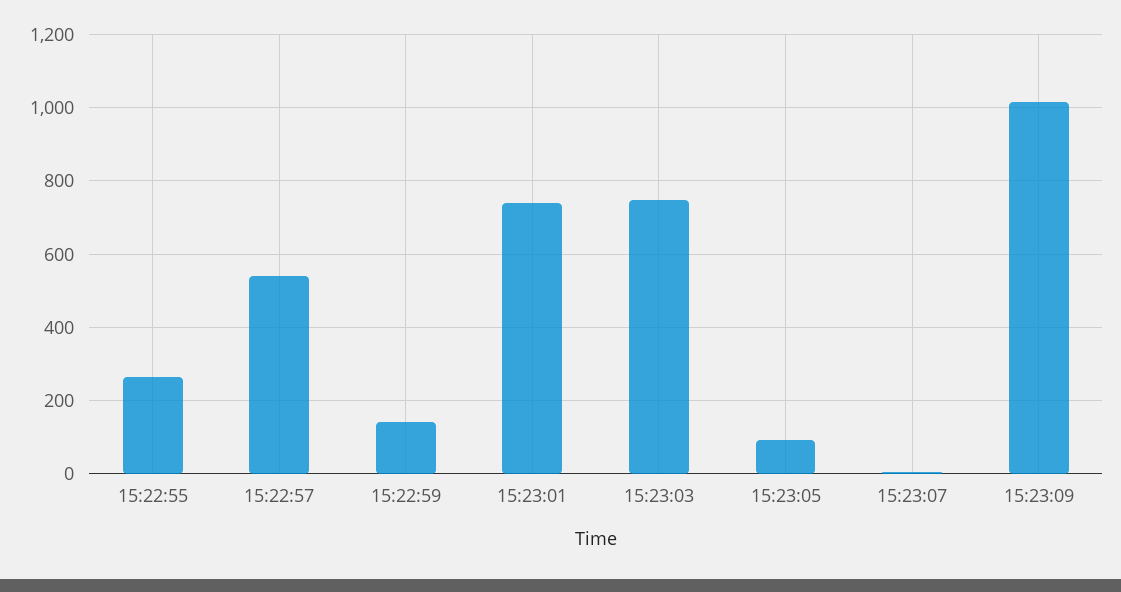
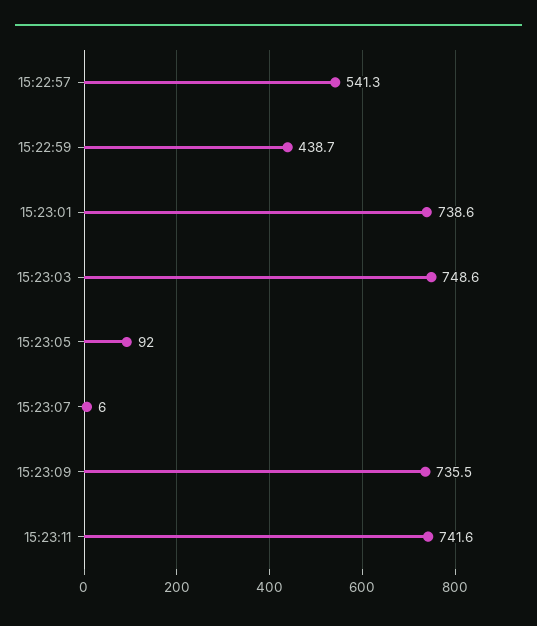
15:22:55: 260 -> none
15:22:59: 140 -> 438.7
15:23:09: 1020 -> 735.5
15:23:11: none -> 741.6

